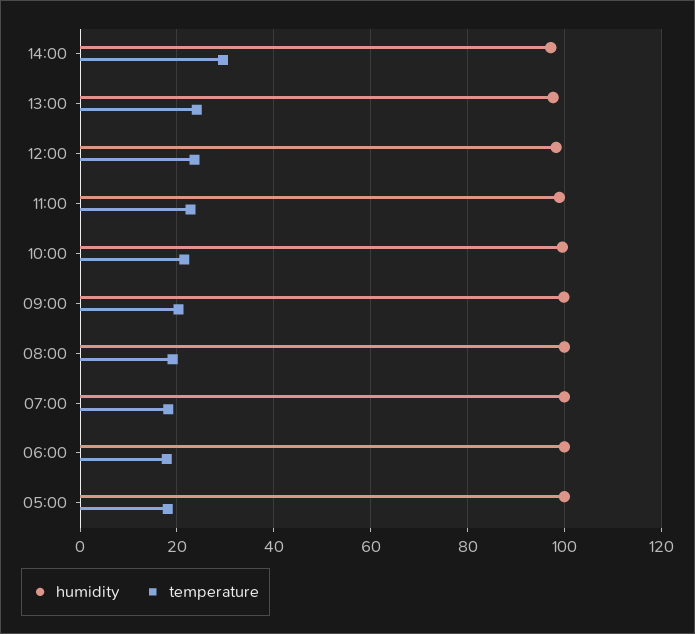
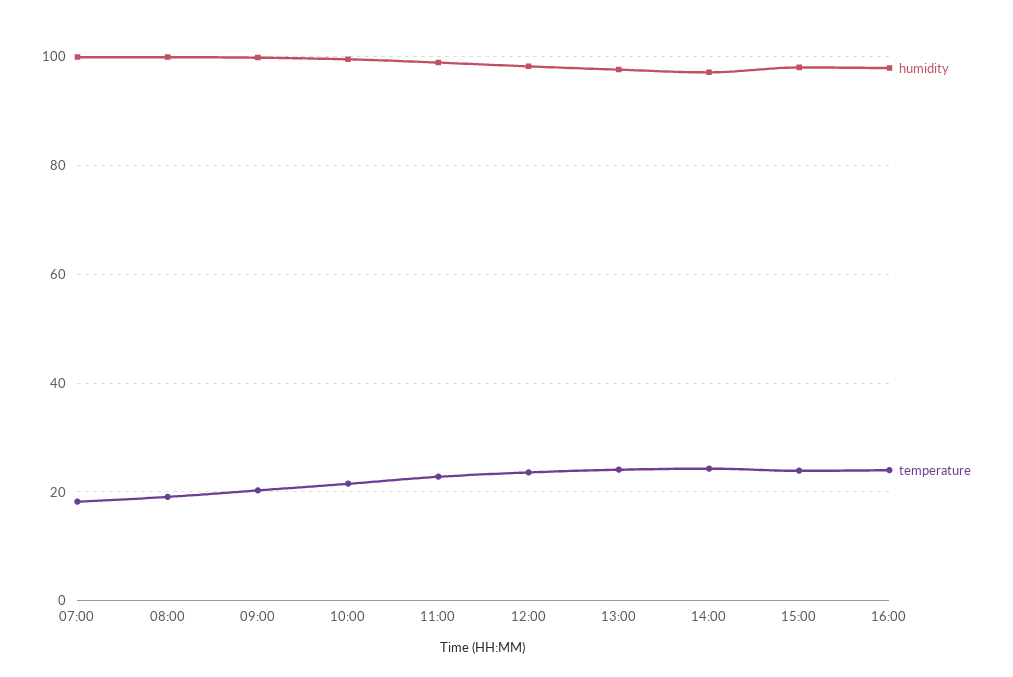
temperature, 14:00: 30 -> 24
humidity, 06:00: 100 -> none
temperature, 06:00: 18 -> none
humidity, 05:00: 100 -> none
temperature, 05:00: 18 -> none
humidity, 15:00: none -> 98
temperature, 15:00: none -> 24
humidity, 16:00: none -> 98
temperature, 16:00: none -> 24

